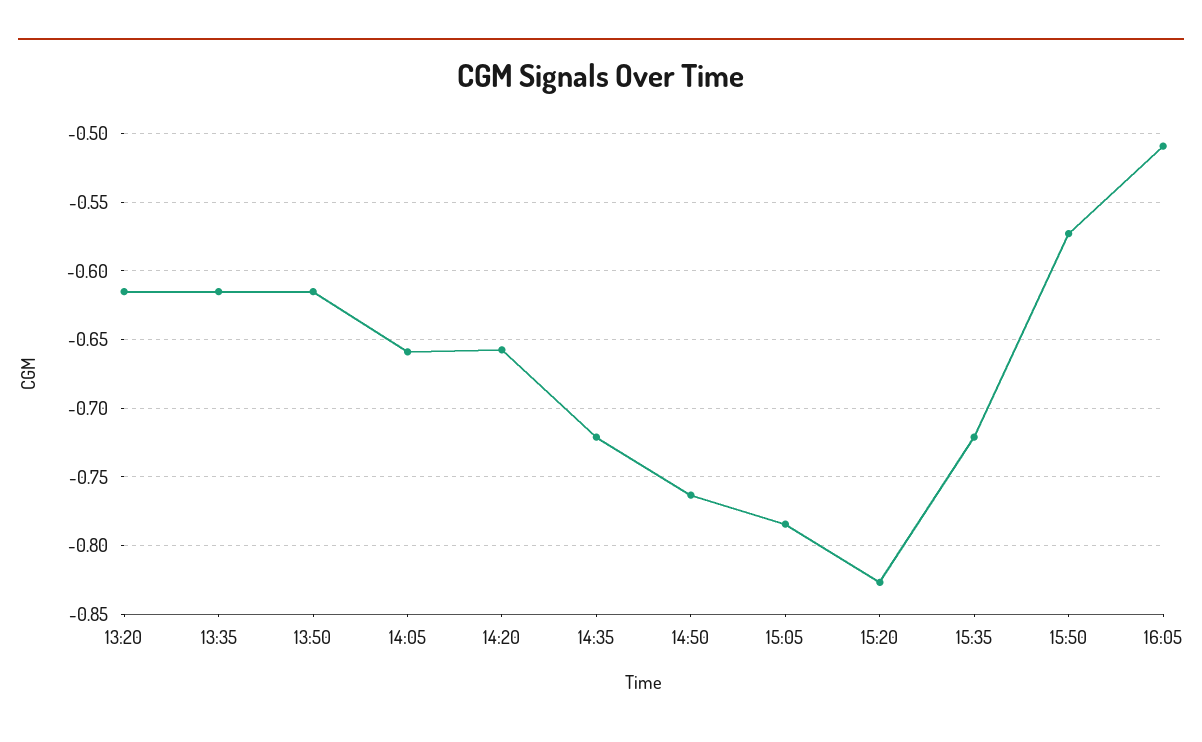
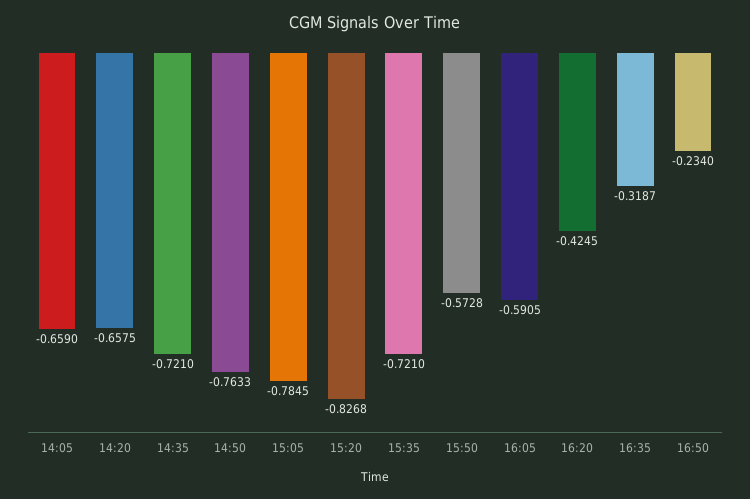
13:20: -0.615 -> none
13:35: -0.615 -> none
13:50: -0.615 -> none
16:05: -0.51 -> -0.5905
16:20: none -> -0.4245
16:35: none -> -0.3187
16:50: none -> -0.234

